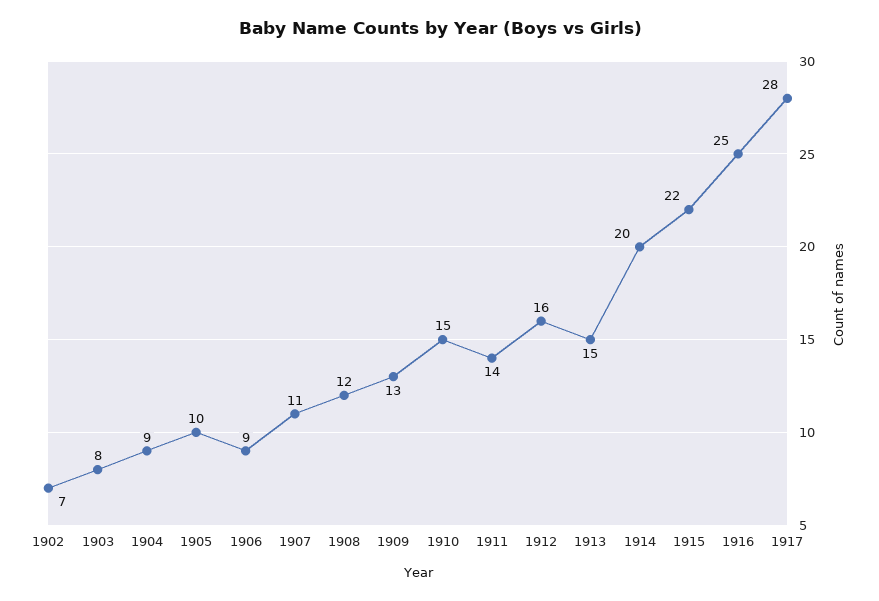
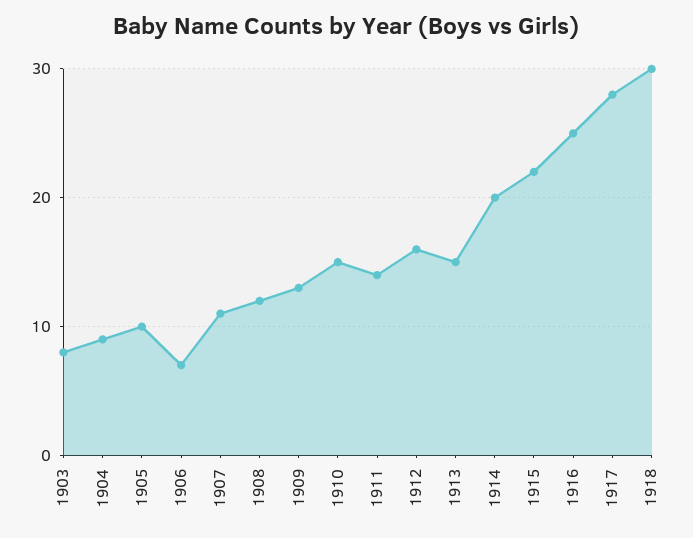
1902: 7 -> none
1906: 9 -> 7
1918: none -> 30

